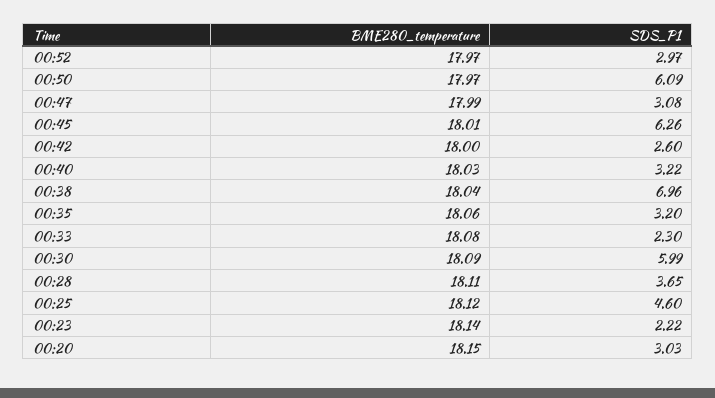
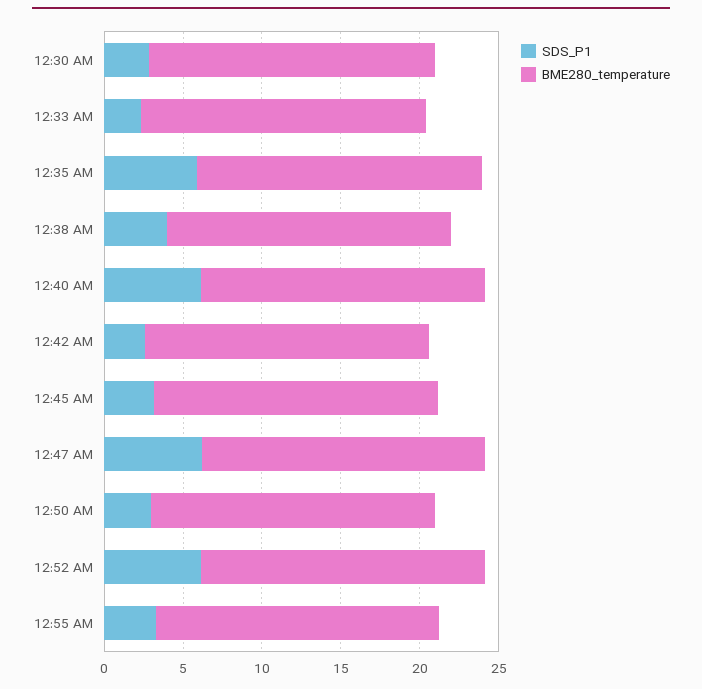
SDS_P1, 00:52: 2.97 -> 6
SDS_P1, 00:50: 6.09 -> 3
SDS_P1, 00:47: 3.08 -> 6
SDS_P1, 00:45: 6.26 -> 3
SDS_P1, 00:40: 3.22 -> 6
SDS_P1, 00:38: 6.96 -> 4
SDS_P1, 00:35: 3.2 -> 6
SDS_P1, 00:30: 5.99 -> 3
BME280_temperature, 00:28: 18.11 -> none
SDS_P1, 00:28: 3.65 -> none
BME280_temperature, 00:25: 18.12 -> none
SDS_P1, 00:25: 4.6 -> none
BME280_temperature, 00:23: 18.14 -> none
SDS_P1, 00:23: 2.22 -> none
BME280_temperature, 00:20: 18.15 -> none
SDS_P1, 00:20: 3.03 -> none
SDS_P1, 12:55 AM: none -> 3
BME280_temperature, 12:55 AM: none -> 18

